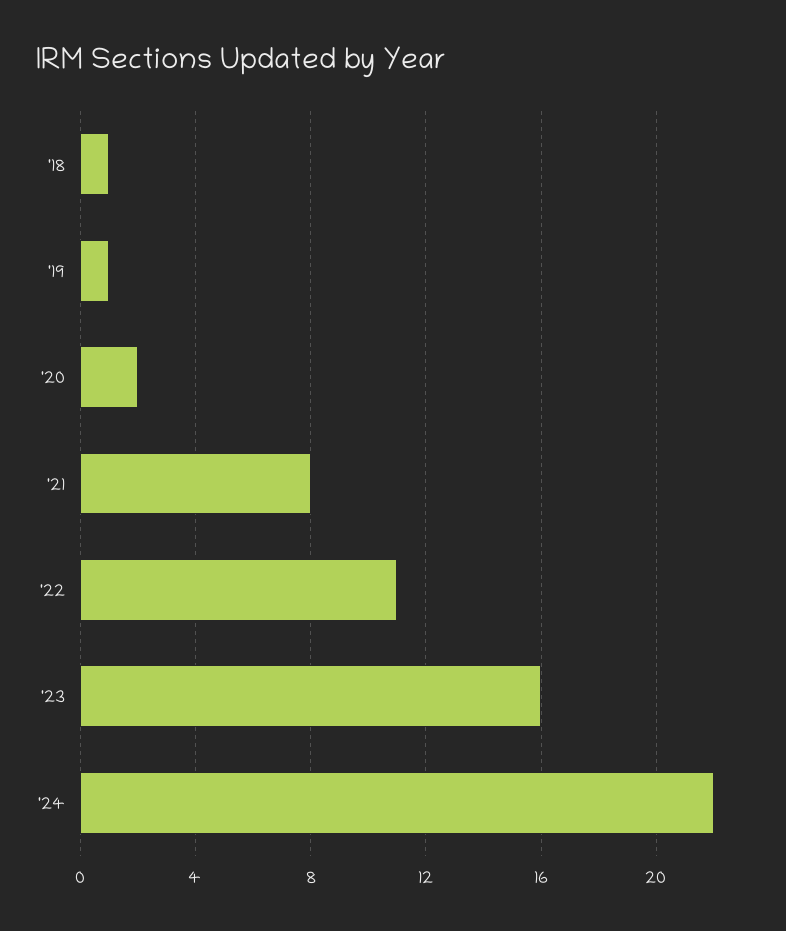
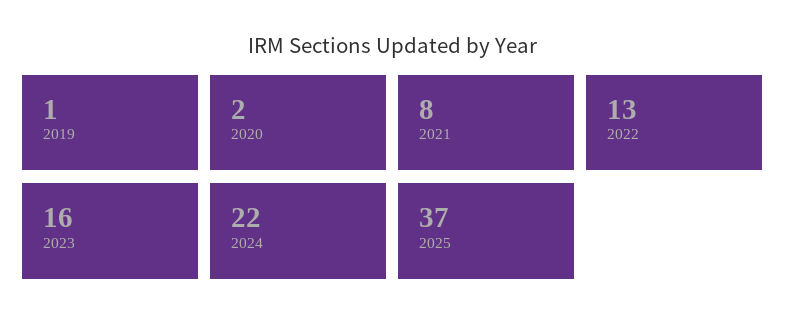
'18: 1 -> none
'22: 11 -> 13
2025: none -> 37

